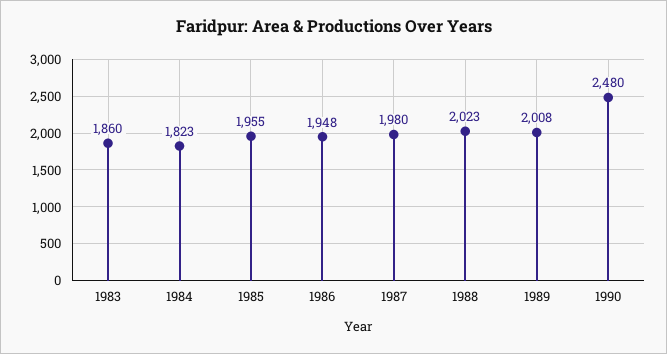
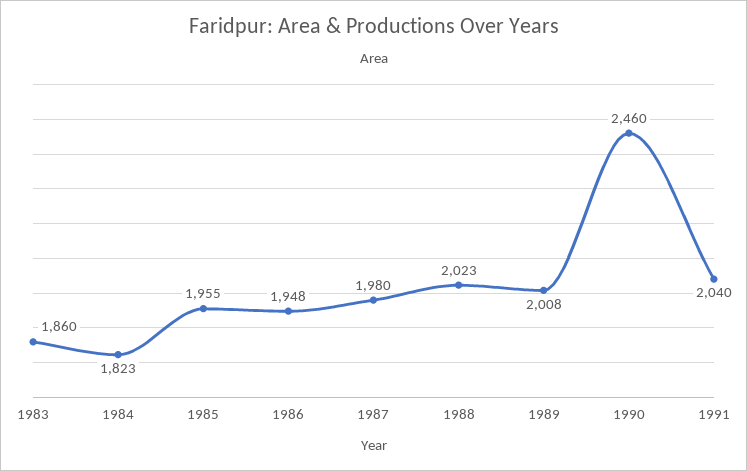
1990: 2480 -> 2460
1991: none -> 2040

